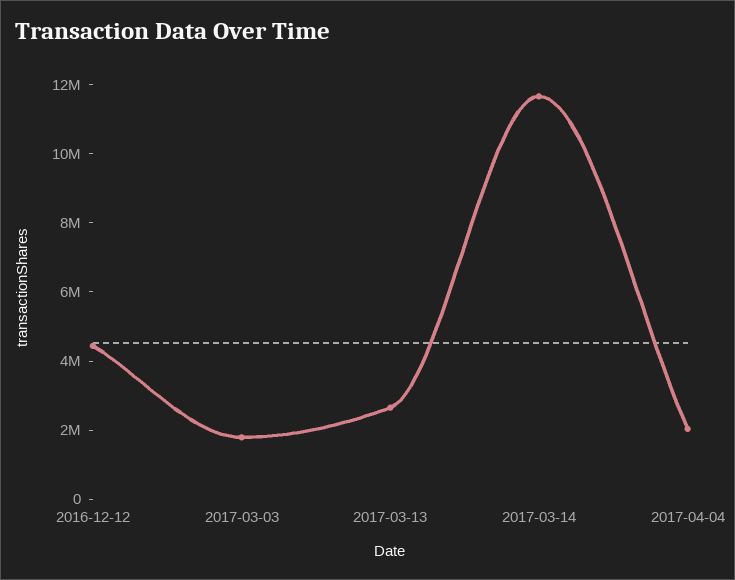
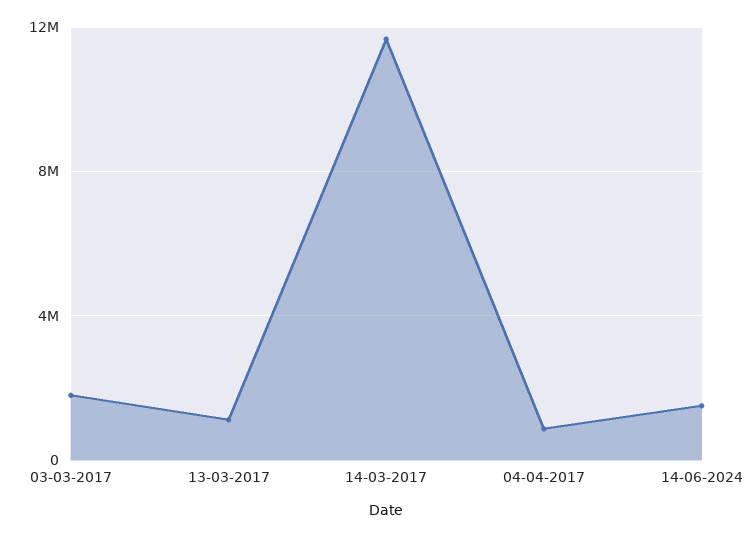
2016-12-12: 4500000 -> none
2017-03-13: 2500000 -> 1000000
2017-04-04: 2000000 -> 1000000
14-06-2024: none -> 1500000

